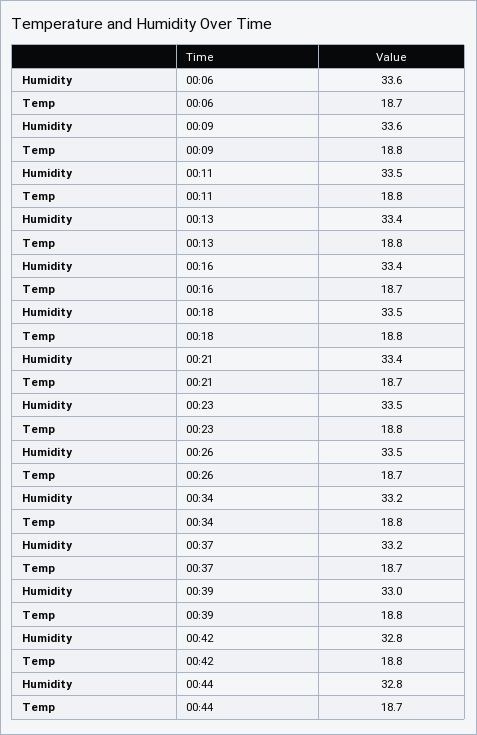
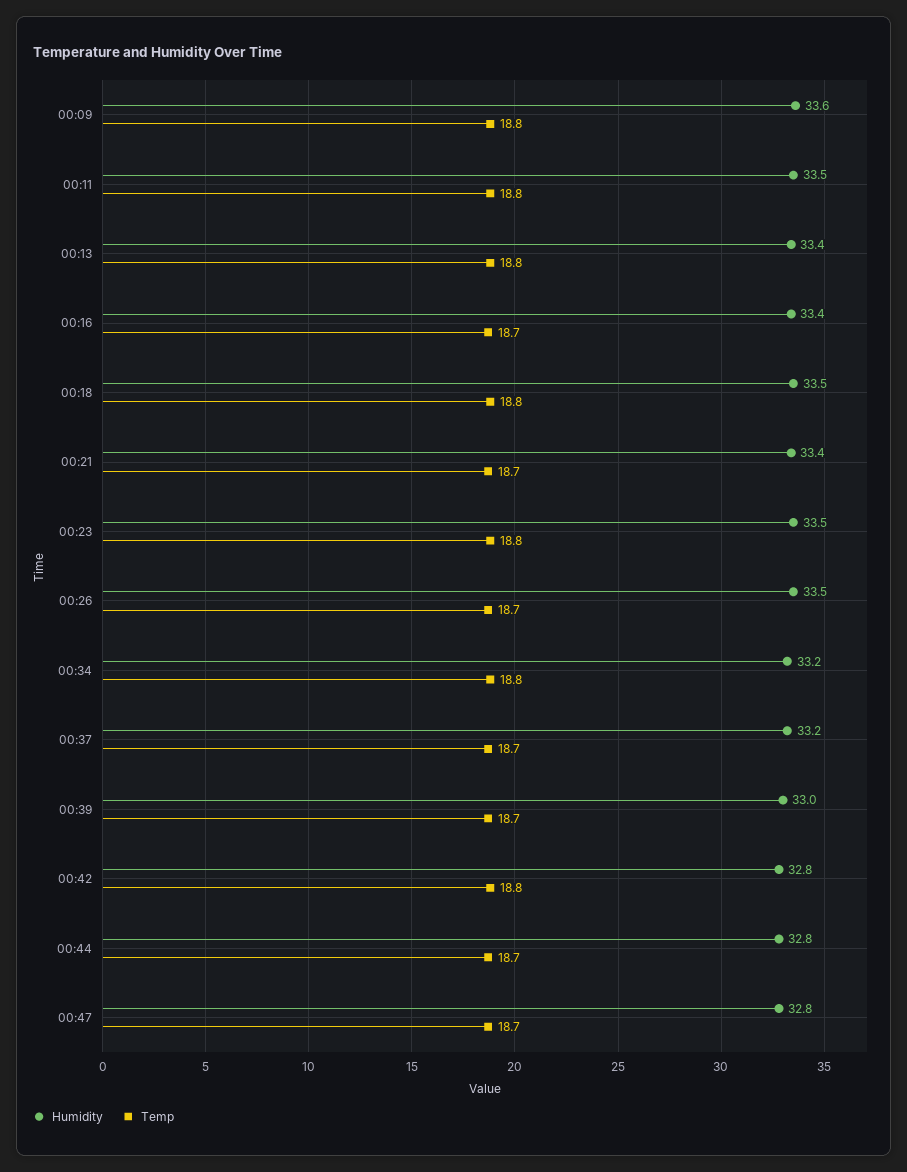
Humidity, 00:06: 33.6 -> none
Temp, 00:06: 18.7 -> none
Temp, 00:39: 18.8 -> 18.7
Humidity, 00:47: none -> 32.8
Temp, 00:47: none -> 18.7

